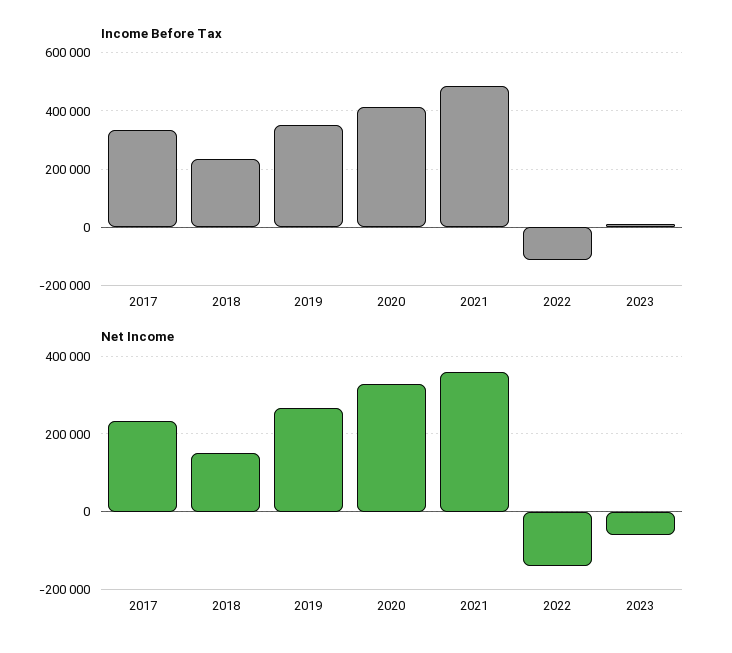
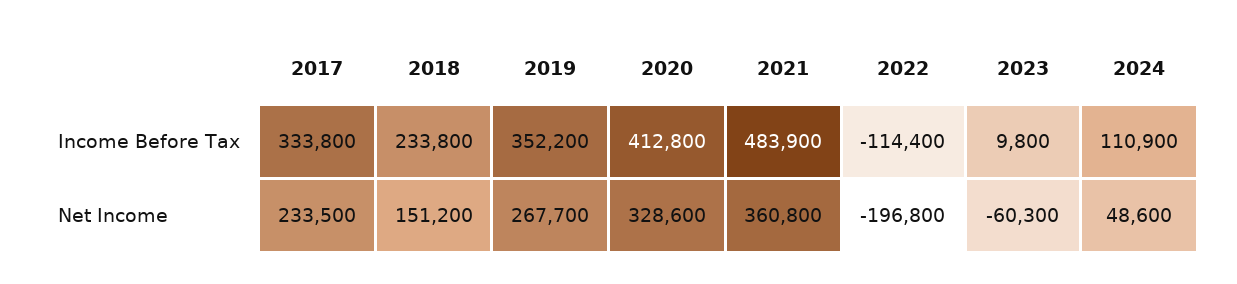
Net Income, 2022: -140000 -> -196800
Income Before Tax, 2024: none -> 110900
Net Income, 2024: none -> 48600

